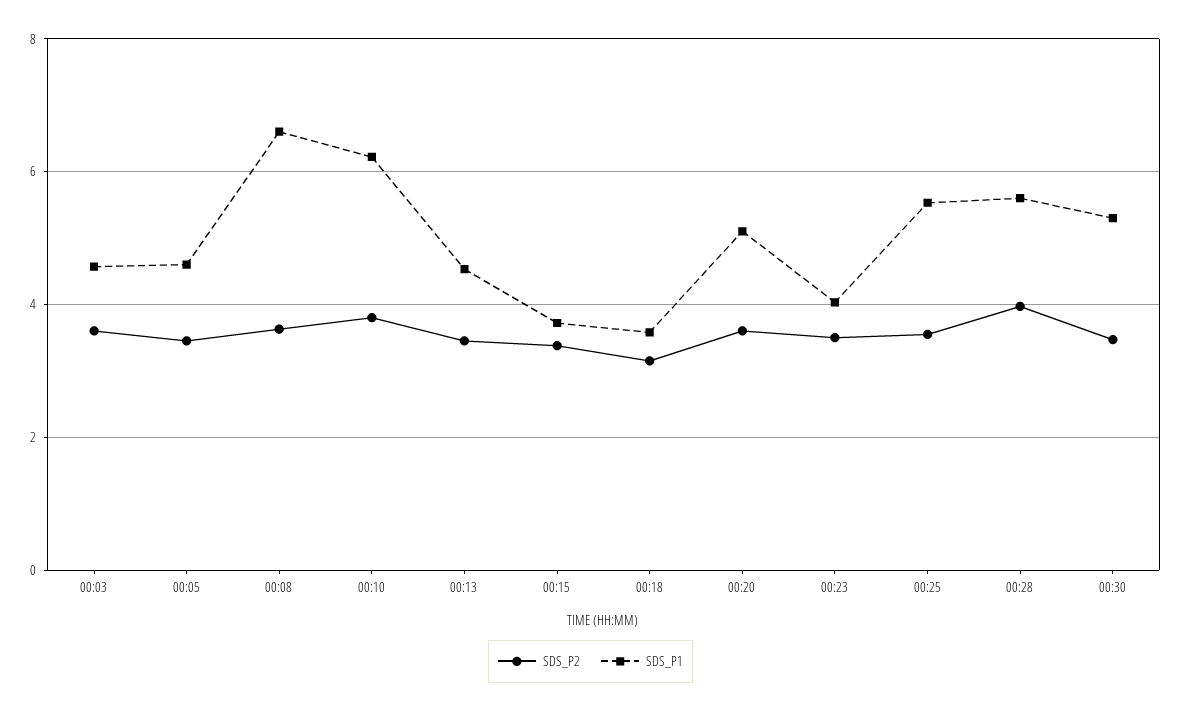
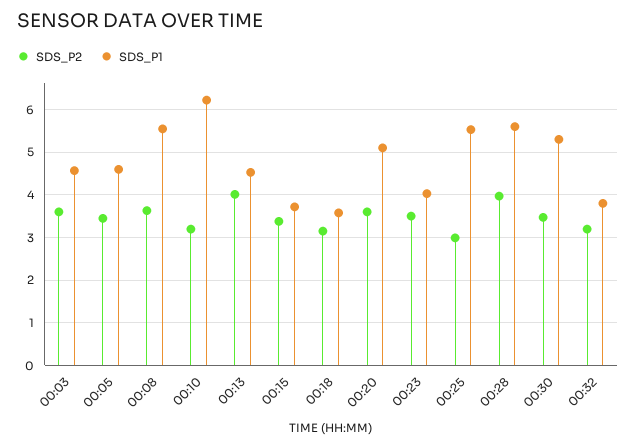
SDS_P1, 00:08: 6.6 -> 5.6
SDS_P2, 00:10: 3.8 -> 3.2
SDS_P2, 00:13: 3.4 -> 4
SDS_P2, 00:25: 3.6 -> 3
SDS_P2, 00:32: none -> 3.2
SDS_P1, 00:32: none -> 3.8

